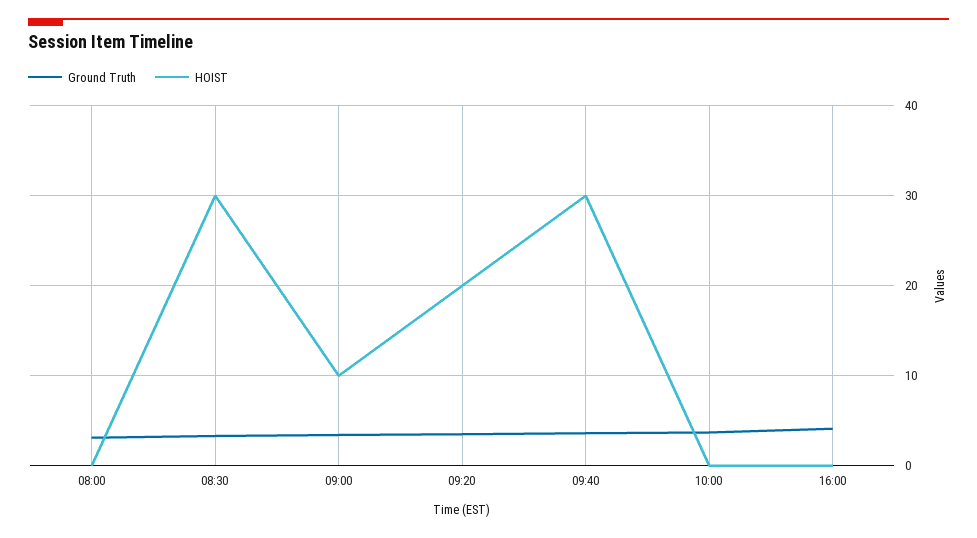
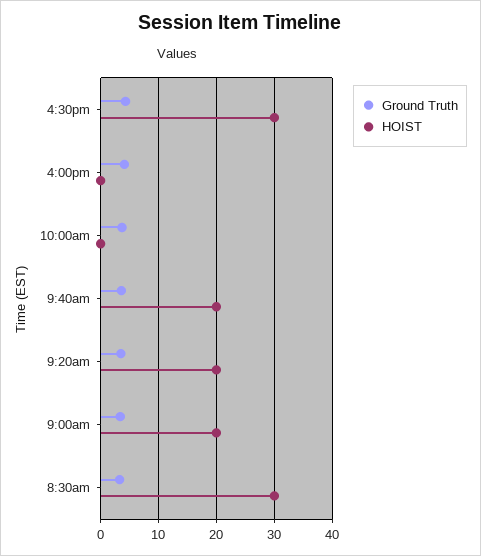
Ground Truth, 08:00: 3 -> none
HOIST, 08:00: 0 -> none
HOIST, 09:00: 10 -> 20
HOIST, 09:40: 30 -> 20
Ground Truth, 4:30pm: none -> 4
HOIST, 4:30pm: none -> 30

